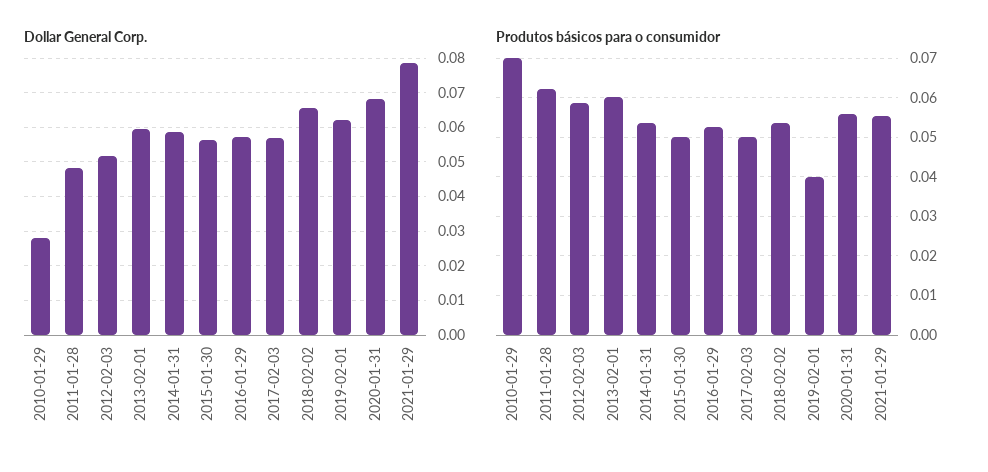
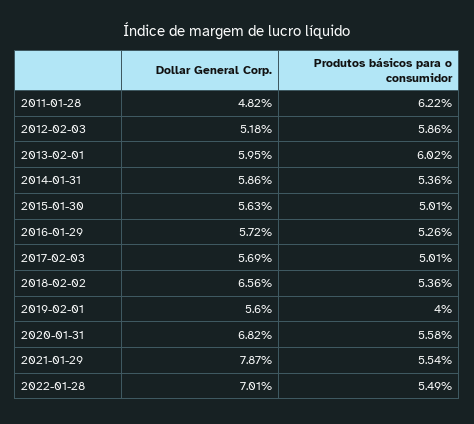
Dollar General Corp., 2010-01-29: 0.028 -> none
Dollar General Corp., 2019-02-01: 0.062 -> 0.056
Produtos básicos para o consumidor, 2010-01-29: 0.07 -> none
Dollar General Corp., 2022-01-28: none -> 0.0701
Produtos básicos para o consumidor, 2022-01-28: none -> 0.0549

